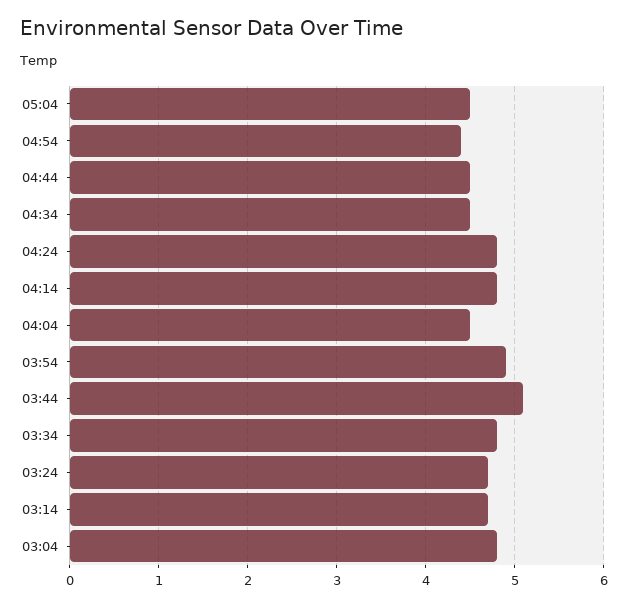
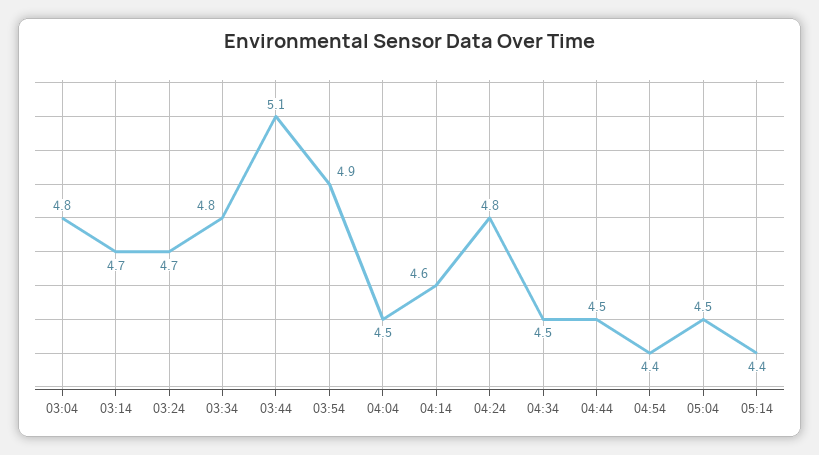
04:14: 4.8 -> 4.6
05:14: none -> 4.4

